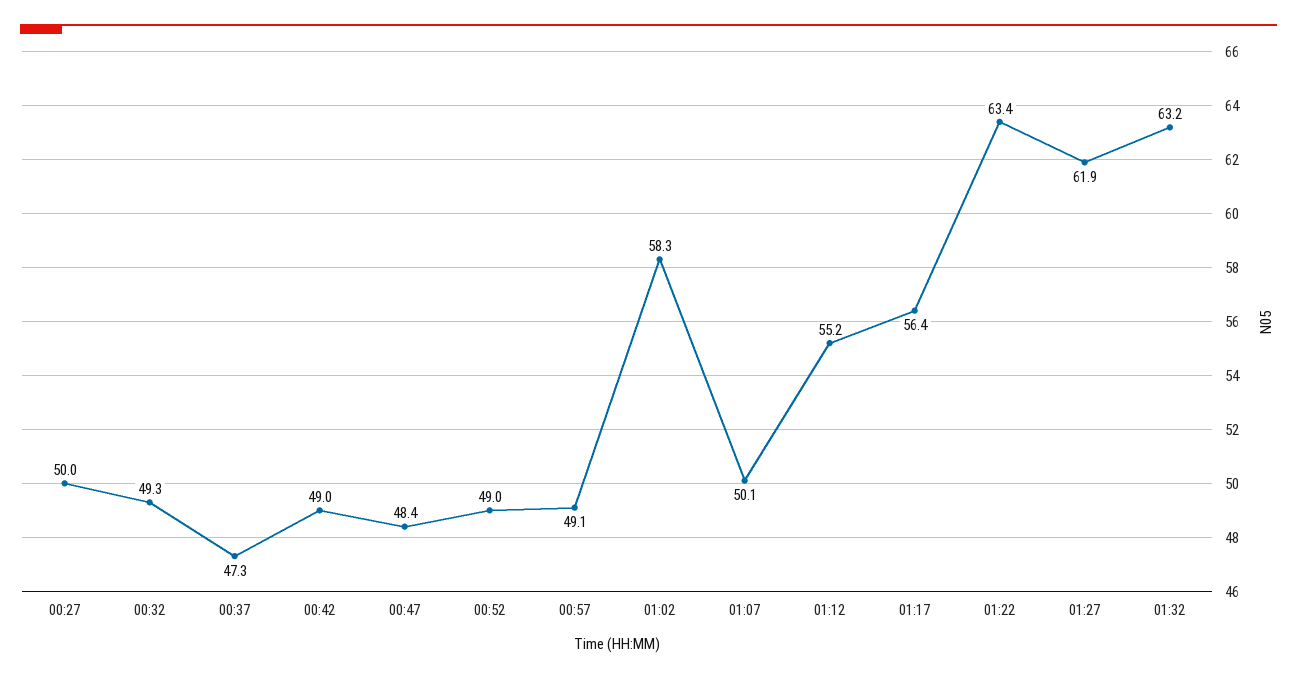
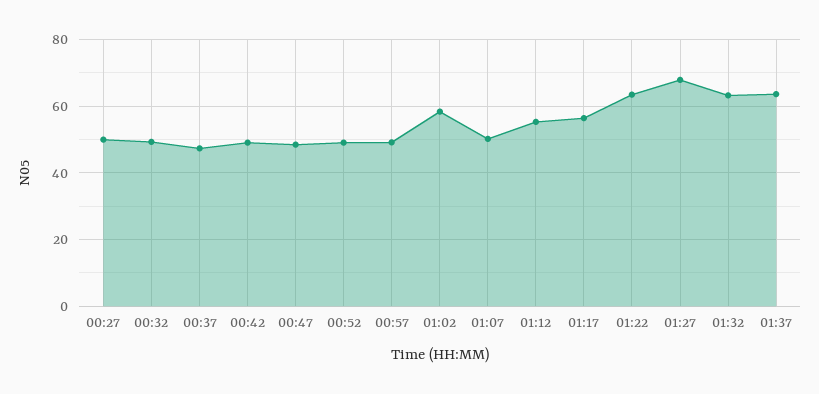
01:27: 61.9 -> 68
01:37: none -> 64

